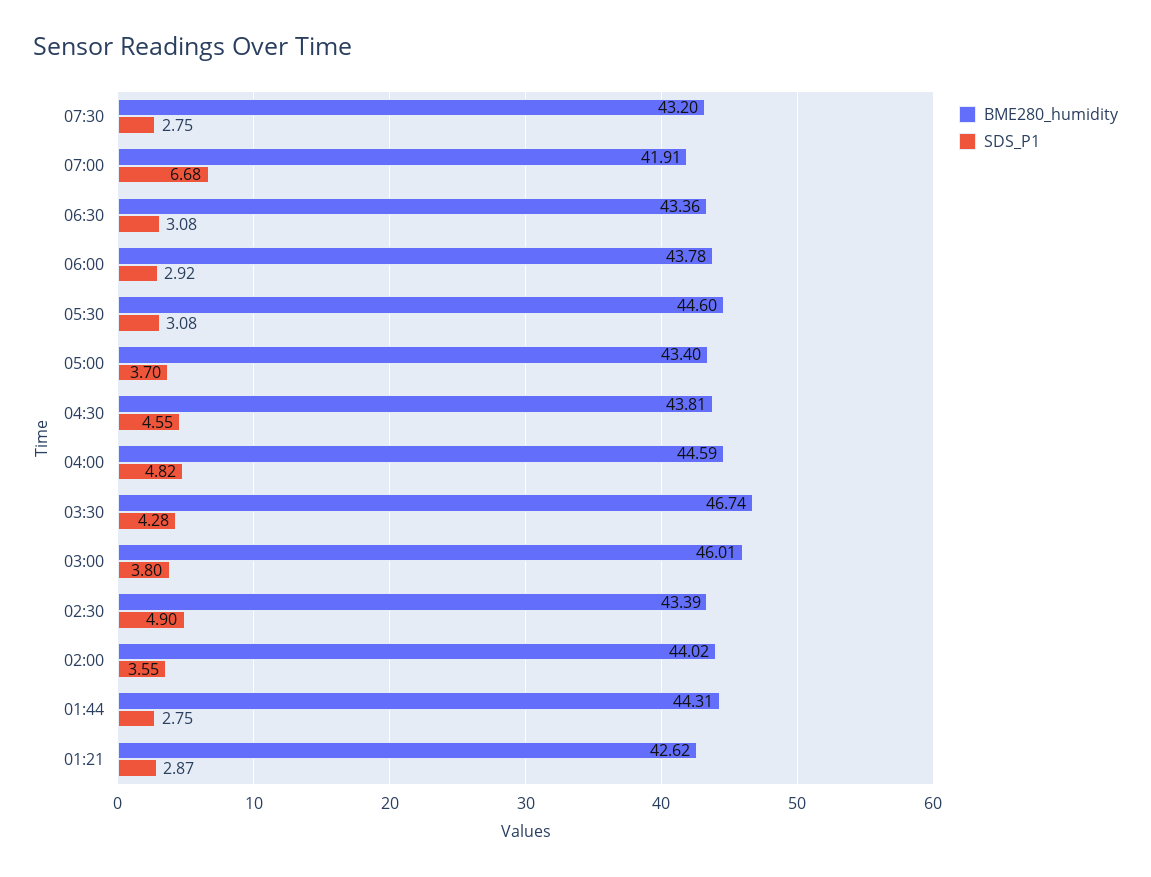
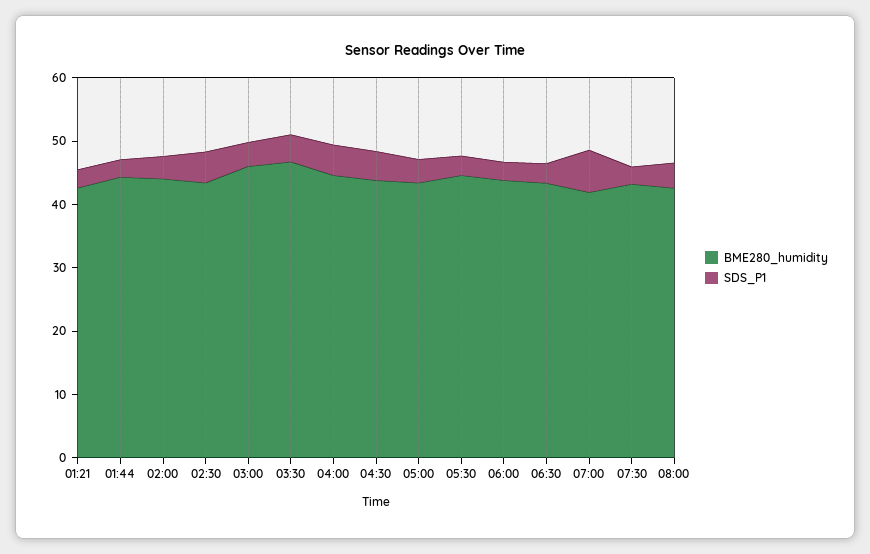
BME280_humidity, 08:00: none -> 42
SDS_P1, 08:00: none -> 4

